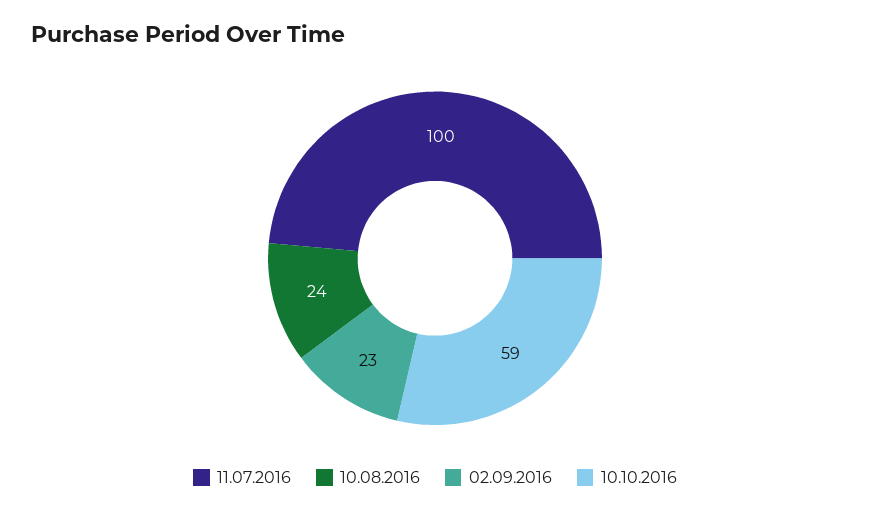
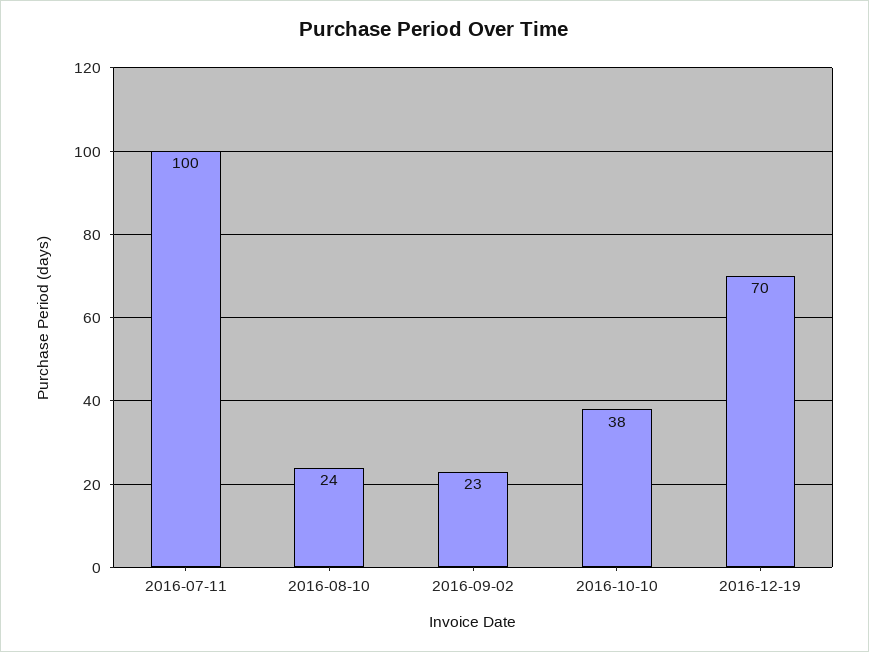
10.10.2016: 59 -> 38
2016-12-19: none -> 70

